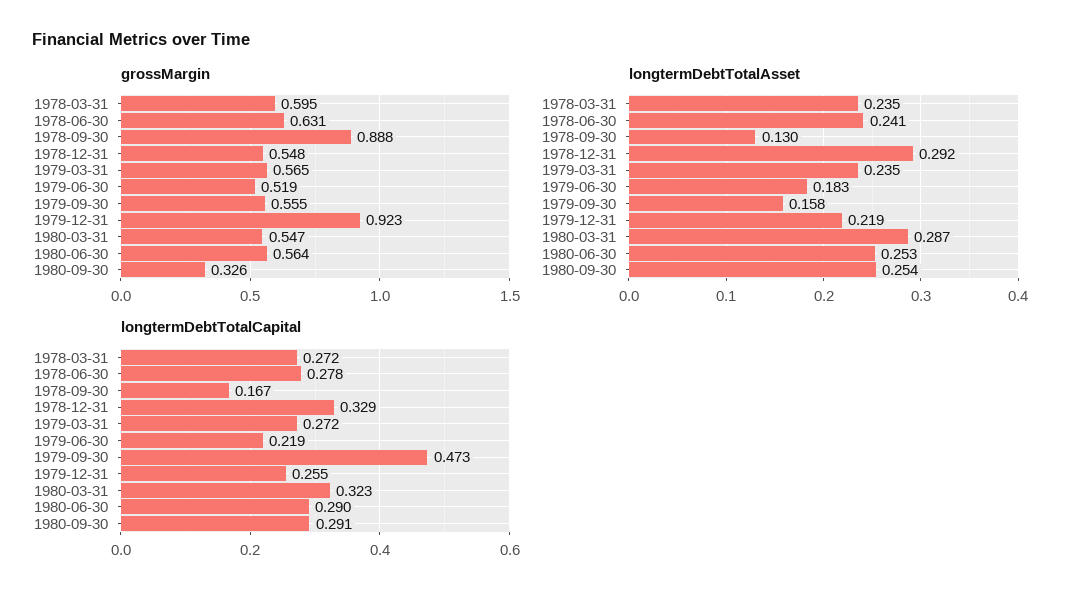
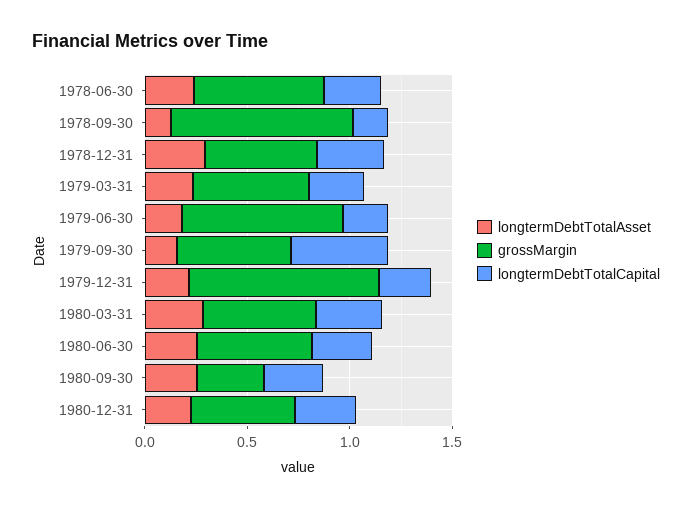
grossMargin, 1978-03-31: 0.595 -> none
grossMargin, 1979-06-30: 0.519 -> 0.8
longtermDebtTotalAsset, 1978-03-31: 0.235 -> none
longtermDebtTotalCapital, 1978-03-31: 0.272 -> none
longtermDebtTotalAsset, 1980-12-31: none -> 0.2
grossMargin, 1980-12-31: none -> 0.5
longtermDebtTotalCapital, 1980-12-31: none -> 0.3

